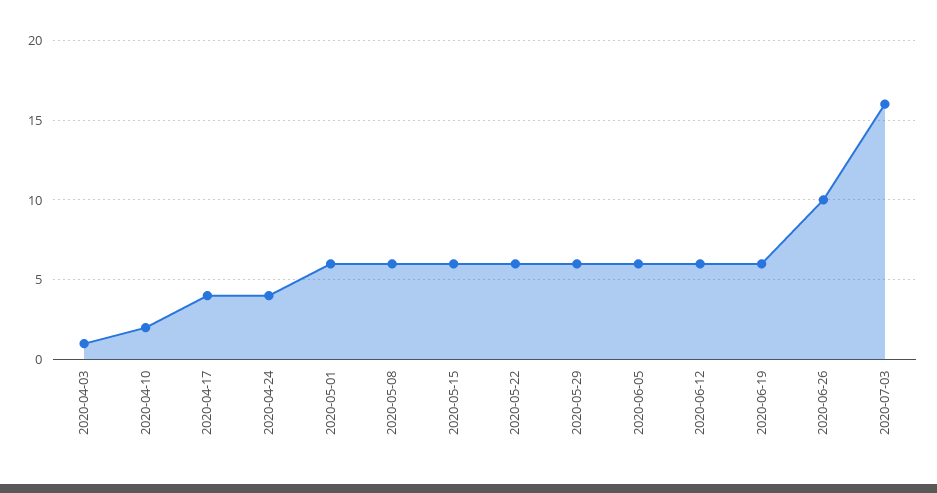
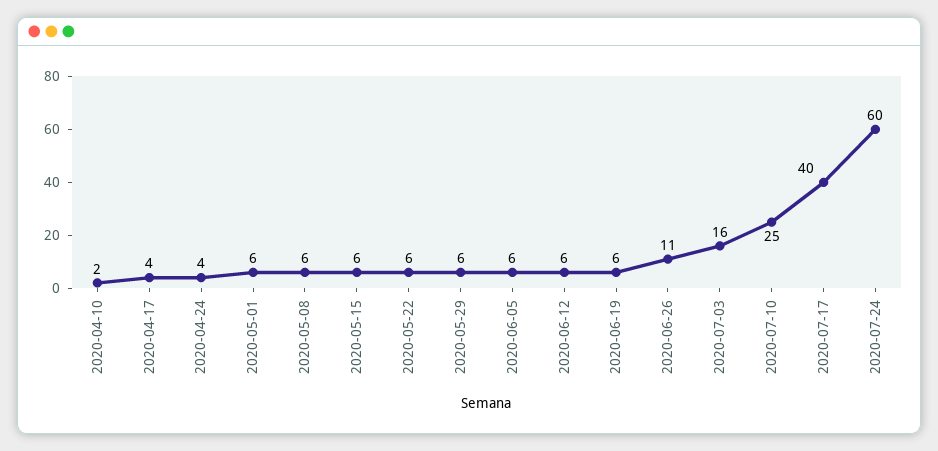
2020-04-03: 1 -> none
2020-06-26: 10 -> 11
2020-07-10: none -> 25
2020-07-17: none -> 40
2020-07-24: none -> 60

